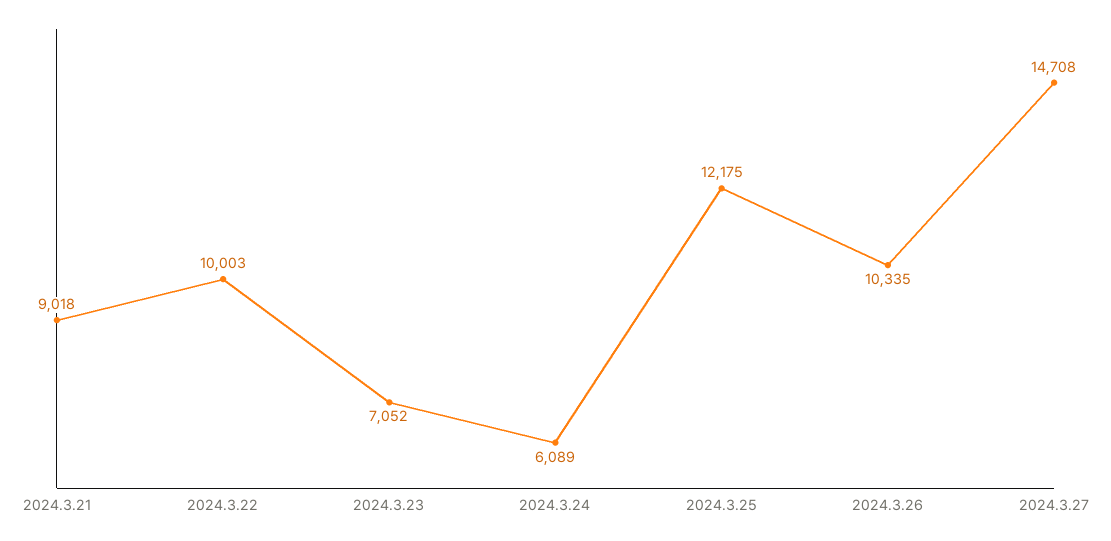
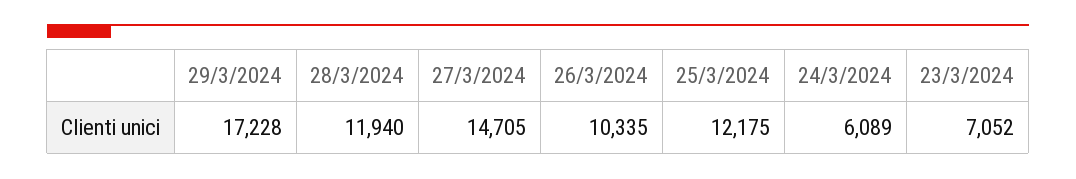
2024.3.21: 9018 -> none
2024.3.22: 10003 -> none
2024.3.27: 14708 -> 14705
29/3/2024: none -> 17228
28/3/2024: none -> 11940

